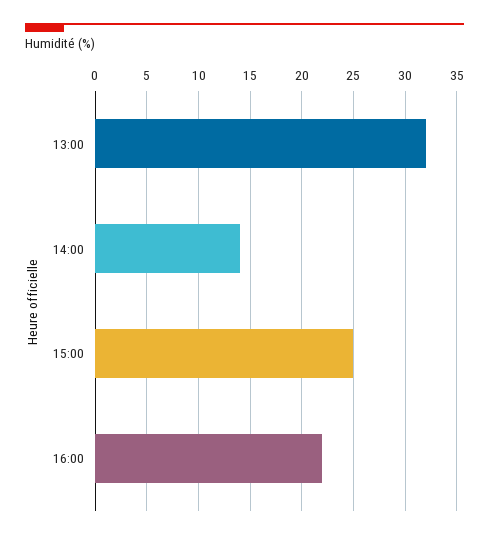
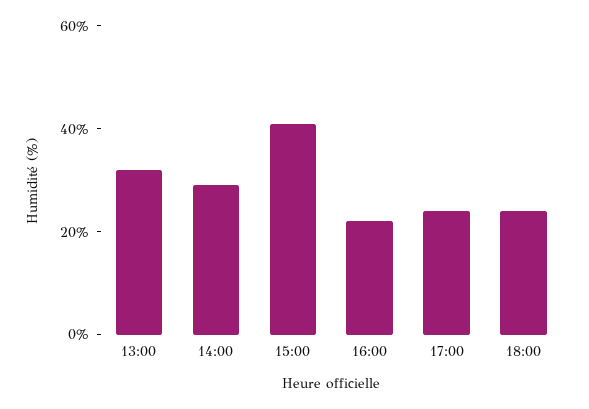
14:00: 14 -> 30
15:00: 25 -> 40
17:00: none -> 25
18:00: none -> 25

